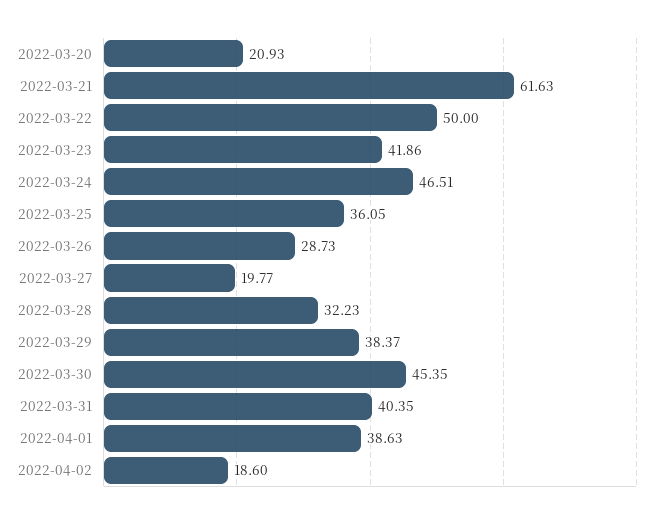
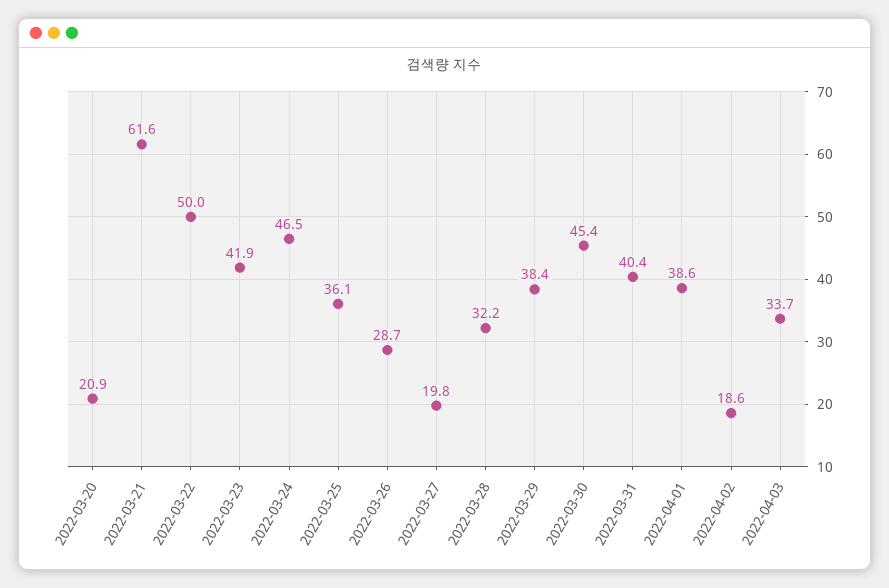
2022-04-03: none -> 33.7

